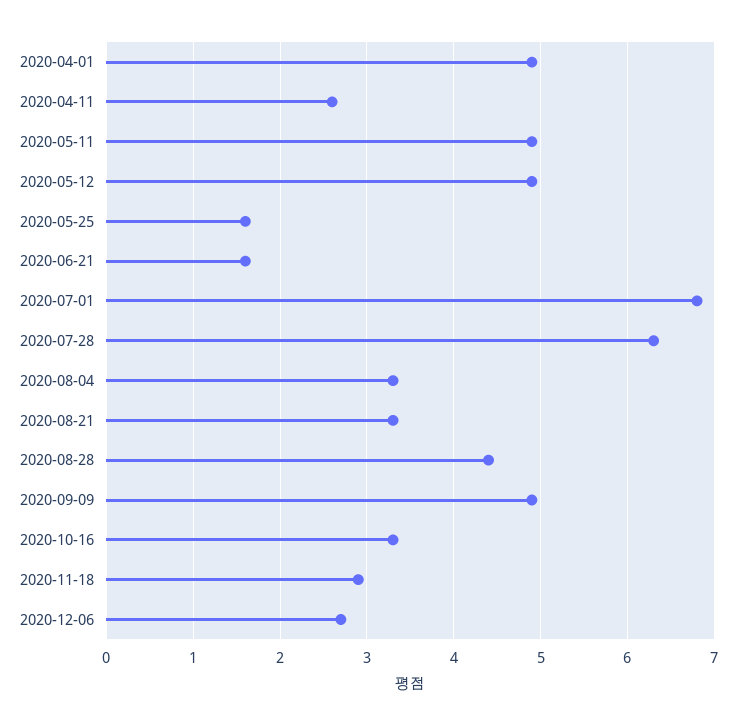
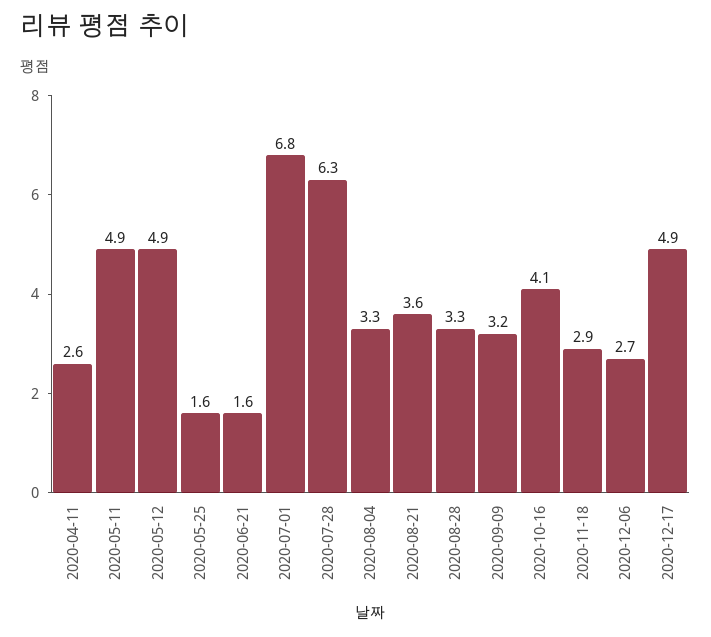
2020-04-01: 4.9 -> none
2020-08-21: 3.3 -> 3.6
2020-08-28: 4.4 -> 3.3
2020-09-09: 4.9 -> 3.2
2020-10-16: 3.3 -> 4.1
2020-12-17: none -> 4.9

